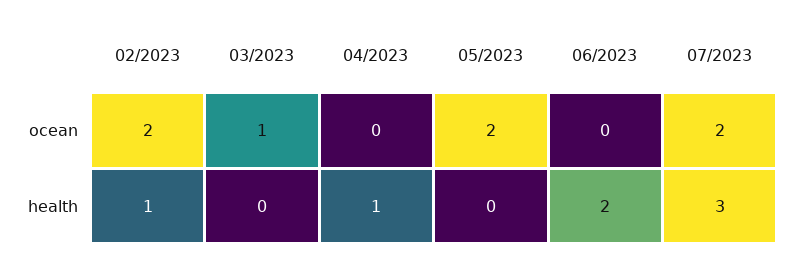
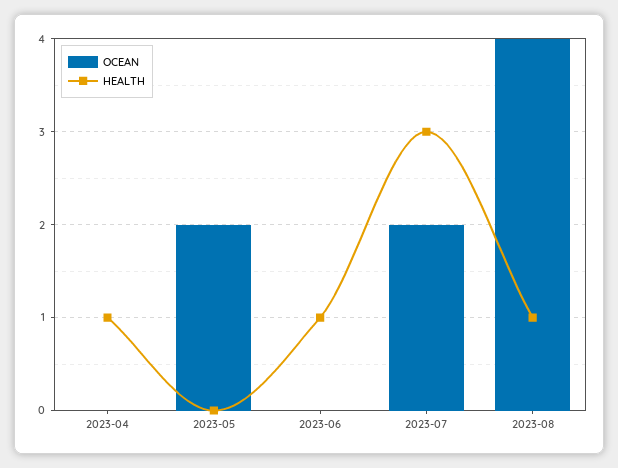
ocean, 02/2023: 2 -> none
ocean, 03/2023: 1 -> none
health, 02/2023: 1 -> none
health, 03/2023: 0 -> none
health, 06/2023: 2 -> 1
ocean, 2023-08: none -> 4
health, 2023-08: none -> 1

